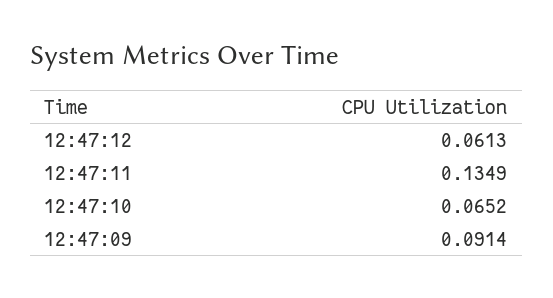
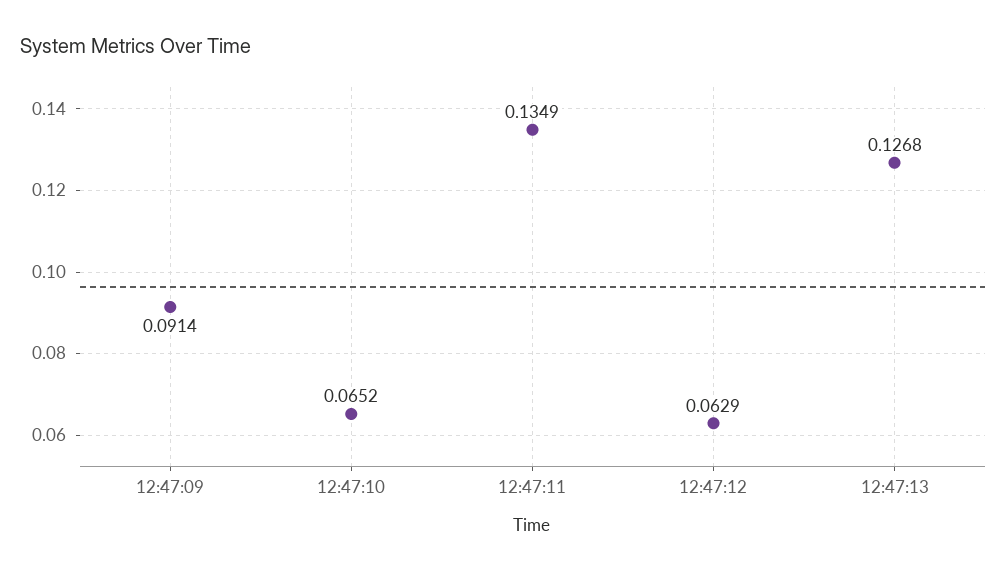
12:47:12: 0.0613 -> 0.0629
12:47:13: none -> 0.1268

